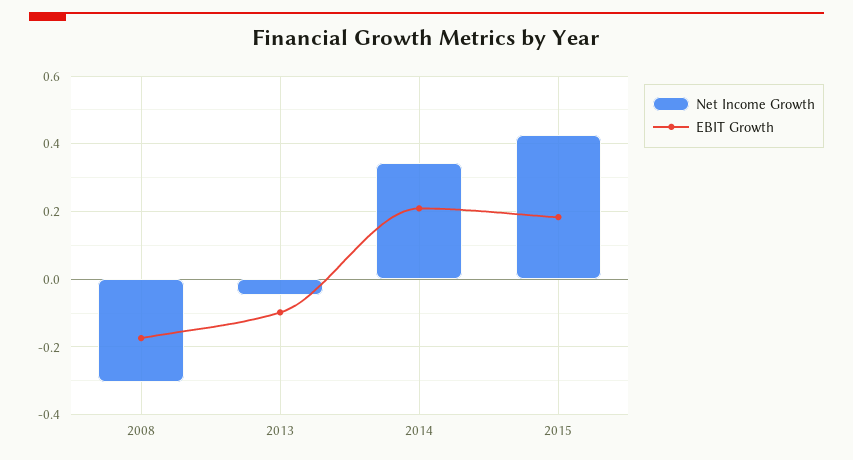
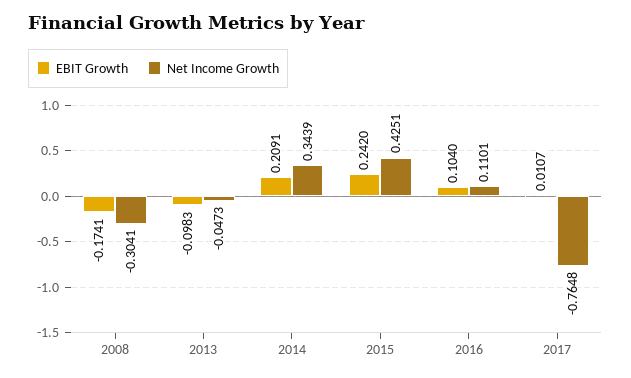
EBIT Growth, 2015: 0.18 -> 0.242
EBIT Growth, 2016: none -> 0.104
Net Income Growth, 2016: none -> 0.1101
EBIT Growth, 2017: none -> 0.0107
Net Income Growth, 2017: none -> -0.7648

